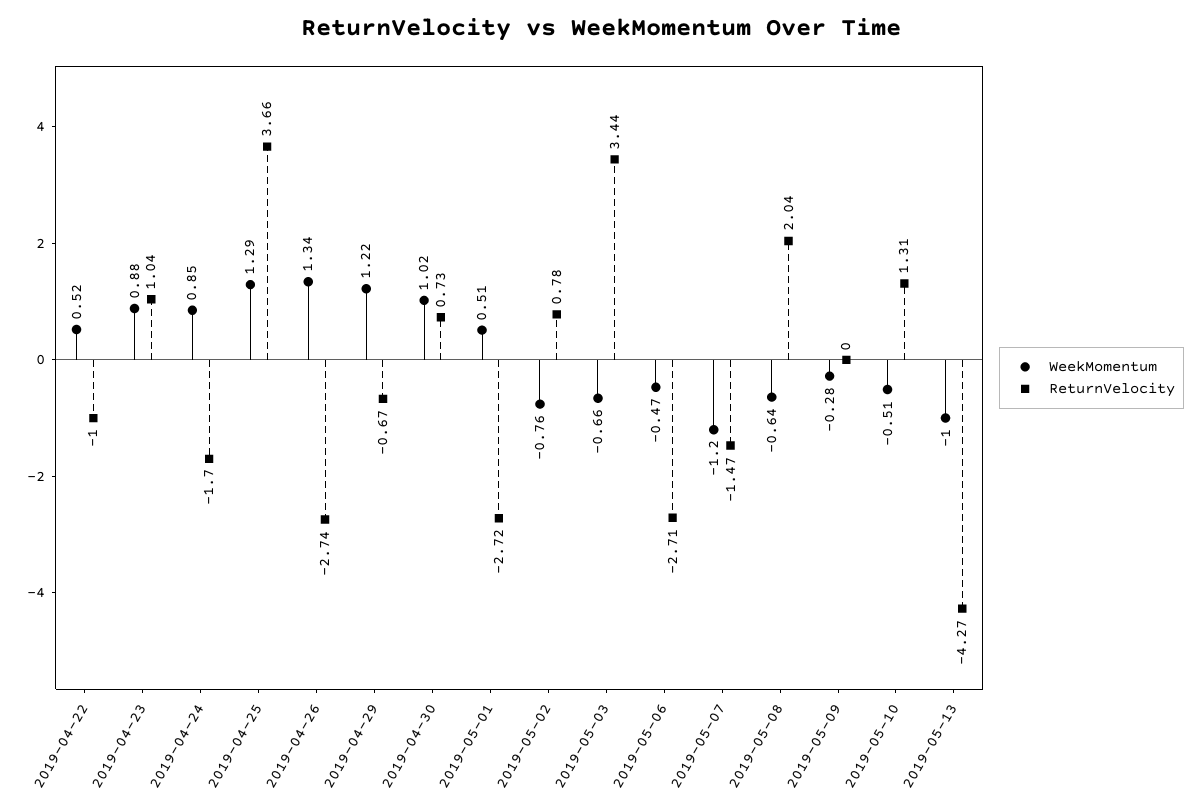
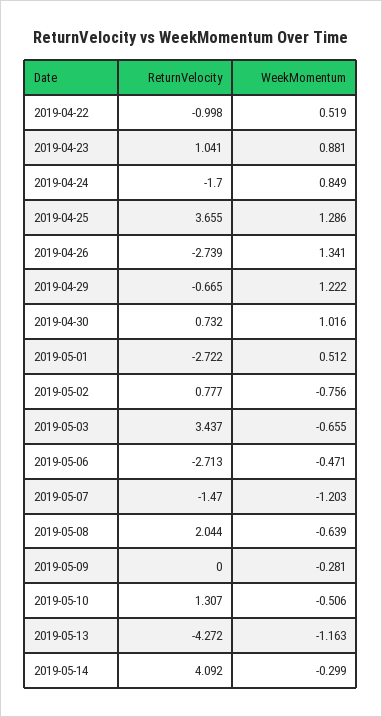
WeekMomentum, 2019-05-13: -1 -> -1.163
ReturnVelocity, 2019-05-14: none -> 4.092
WeekMomentum, 2019-05-14: none -> -0.299

